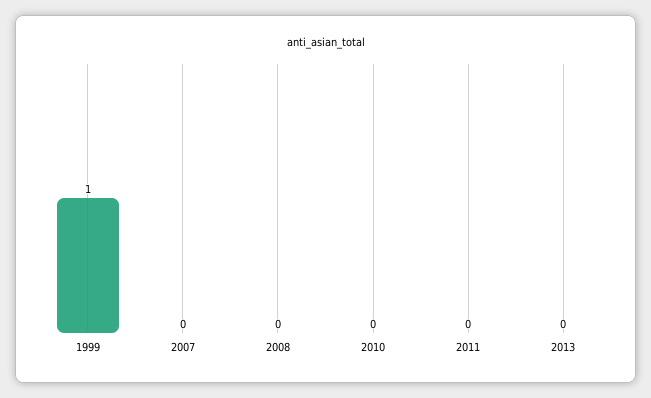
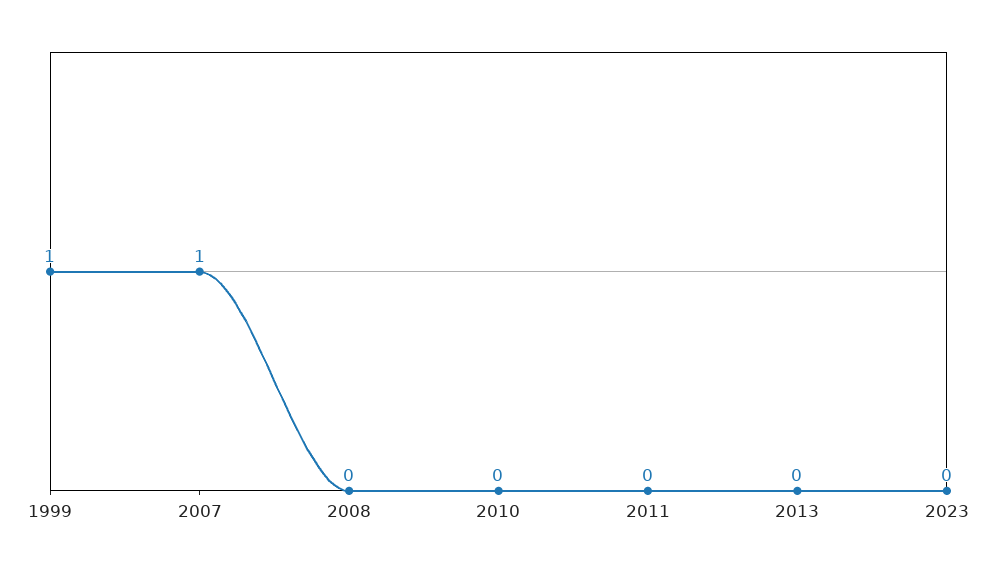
2007: 0 -> 1
2023: none -> 0

